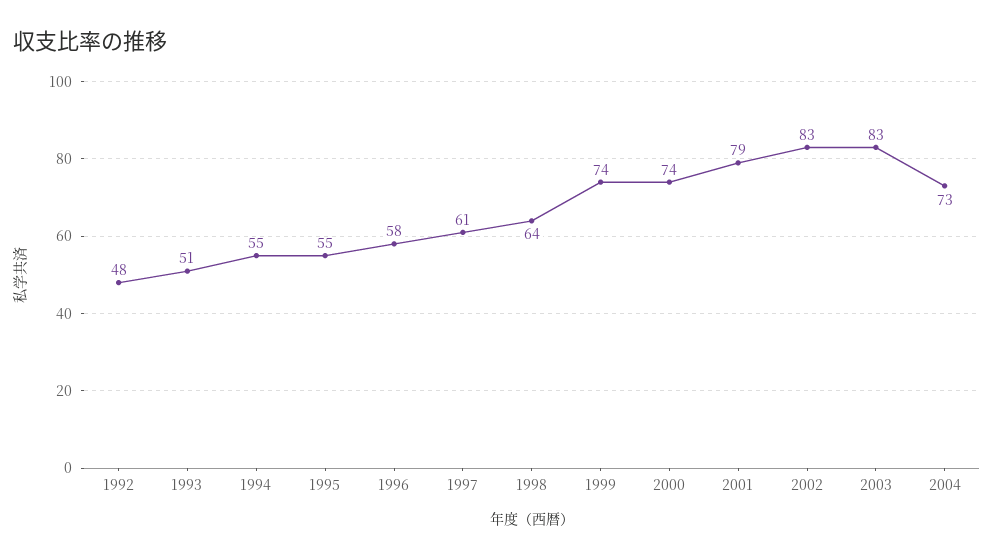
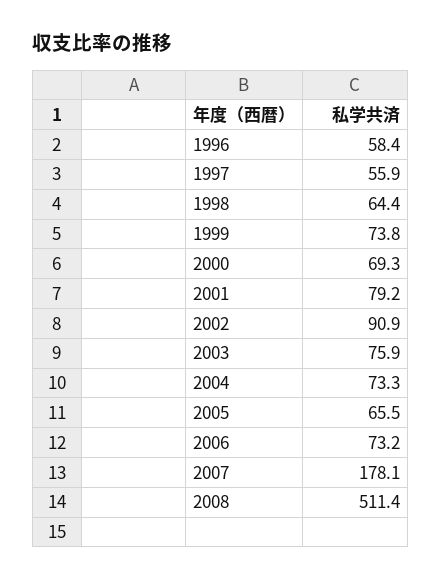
1992: 48 -> none
1993: 51 -> none
1994: 55 -> none
1995: 55 -> none
1997: 61 -> 55.9
2000: 74 -> 69.3
2002: 83 -> 90.9
2003: 83 -> 75.9
2005: none -> 65.5
2006: none -> 73.2
2007: none -> 178.1
2008: none -> 511.4

